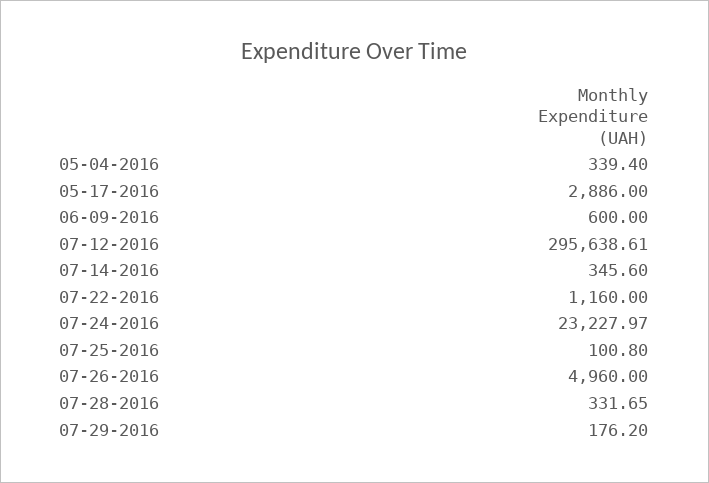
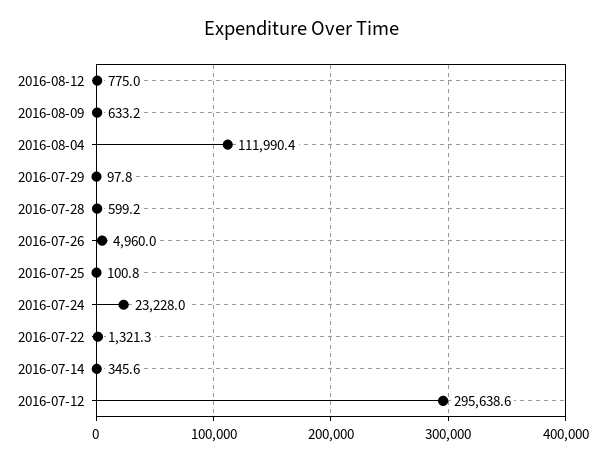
05-04-2016: 339.4 -> none
05-17-2016: 2886 -> none
06-09-2016: 600 -> none
07-22-2016: 1160 -> 1321.3
07-28-2016: 331.65 -> 599.2
07-29-2016: 176.2 -> 97.8
2016-08-12: none -> 775
2016-08-09: none -> 633.2
2016-08-04: none -> 111990.4

